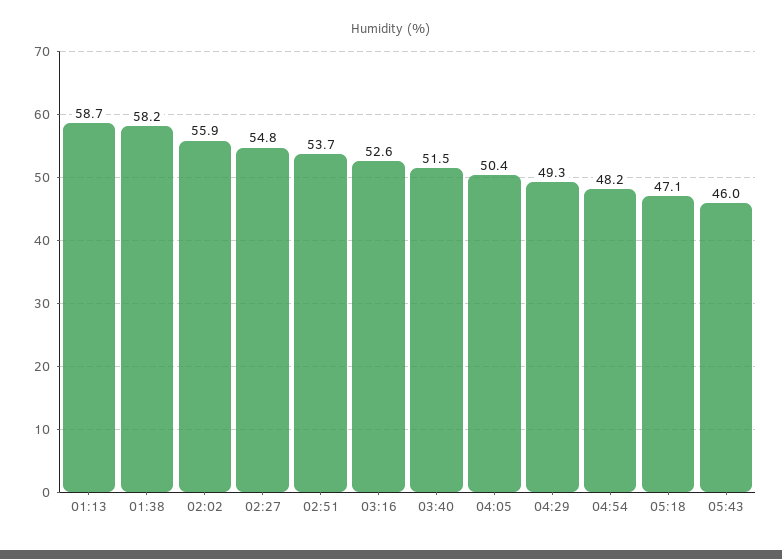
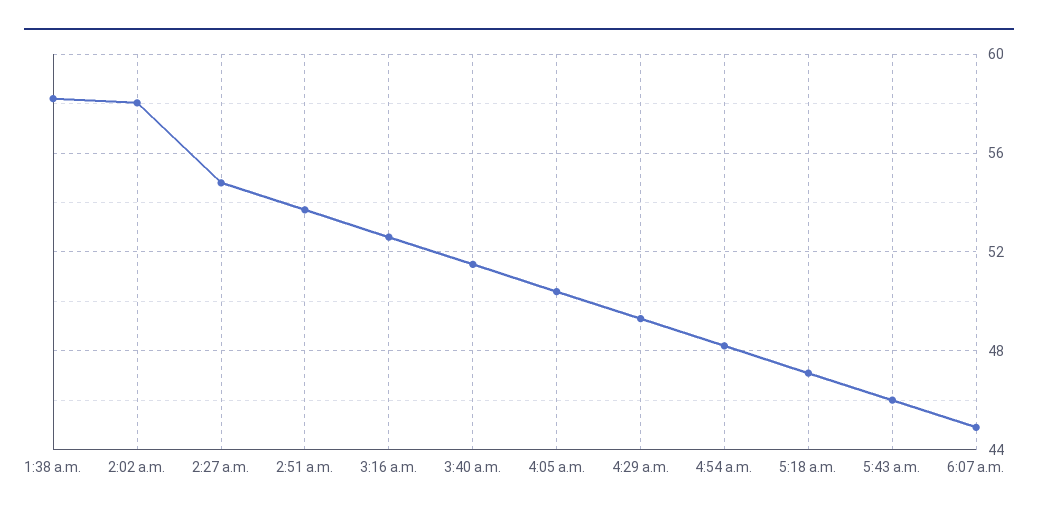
01:13: 58.7 -> none
02:02: 55.9 -> 58
6:07 a.m.: none -> 45

